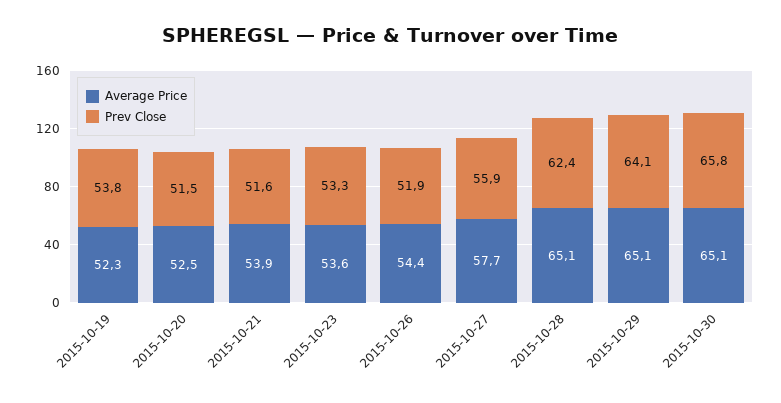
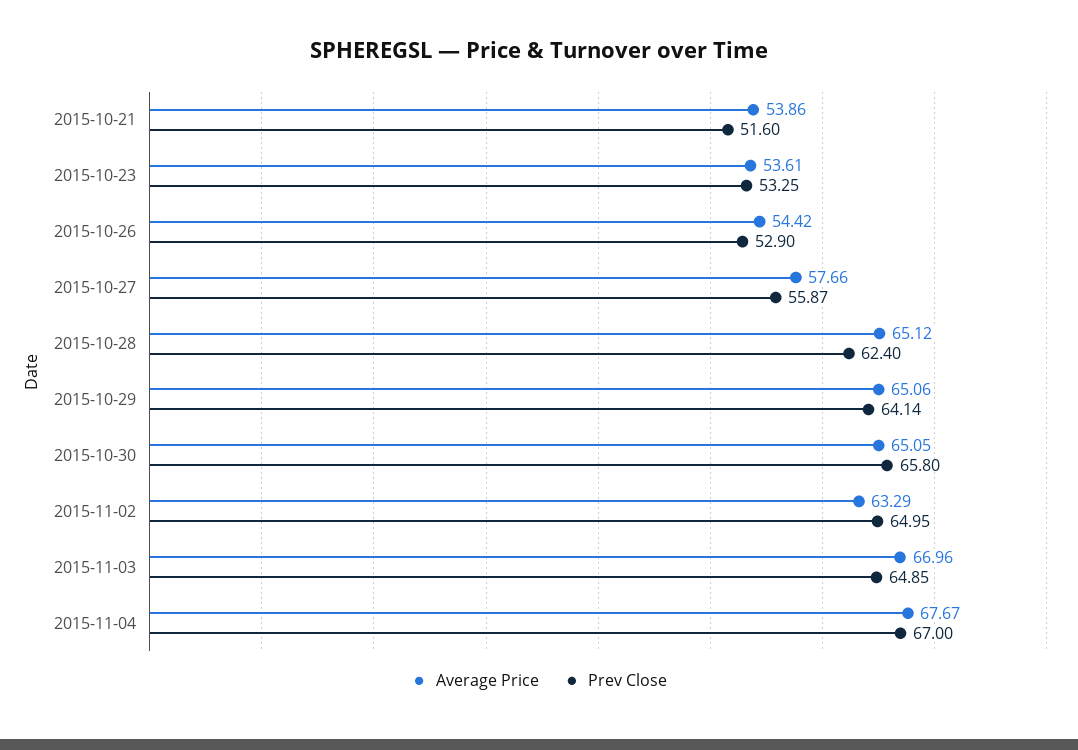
Average Price, 2015-10-19: 52.3 -> none
Prev Close, 2015-10-19: 53.8 -> none
Average Price, 2015-10-20: 52.5 -> none
Prev Close, 2015-10-20: 51.5 -> none
Prev Close, 2015-10-26: 51.9 -> 52.9
Average Price, 2015-11-02: none -> 63.29
Prev Close, 2015-11-02: none -> 64.95
Average Price, 2015-11-03: none -> 66.96
Prev Close, 2015-11-03: none -> 64.85
Average Price, 2015-11-04: none -> 67.67
Prev Close, 2015-11-04: none -> 67

